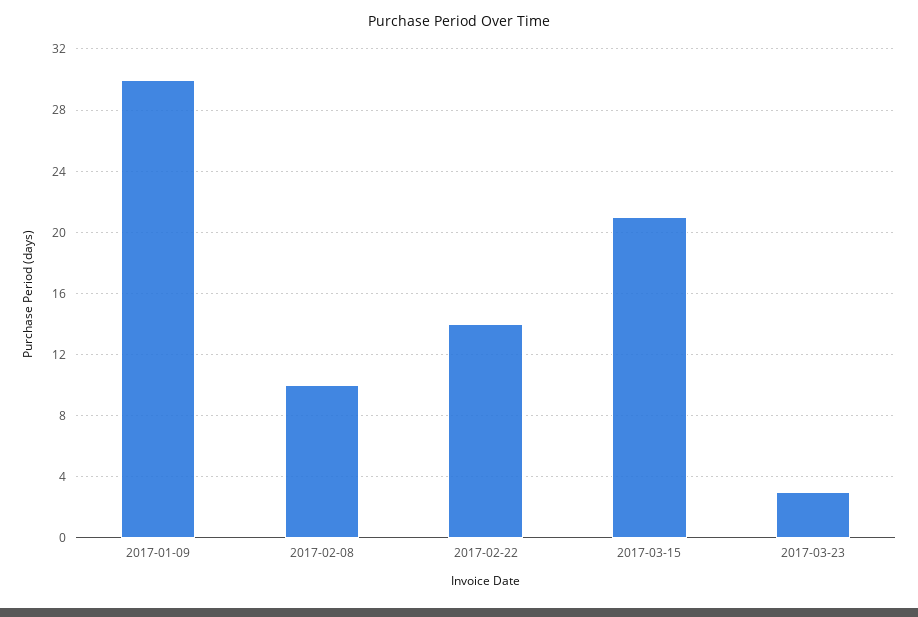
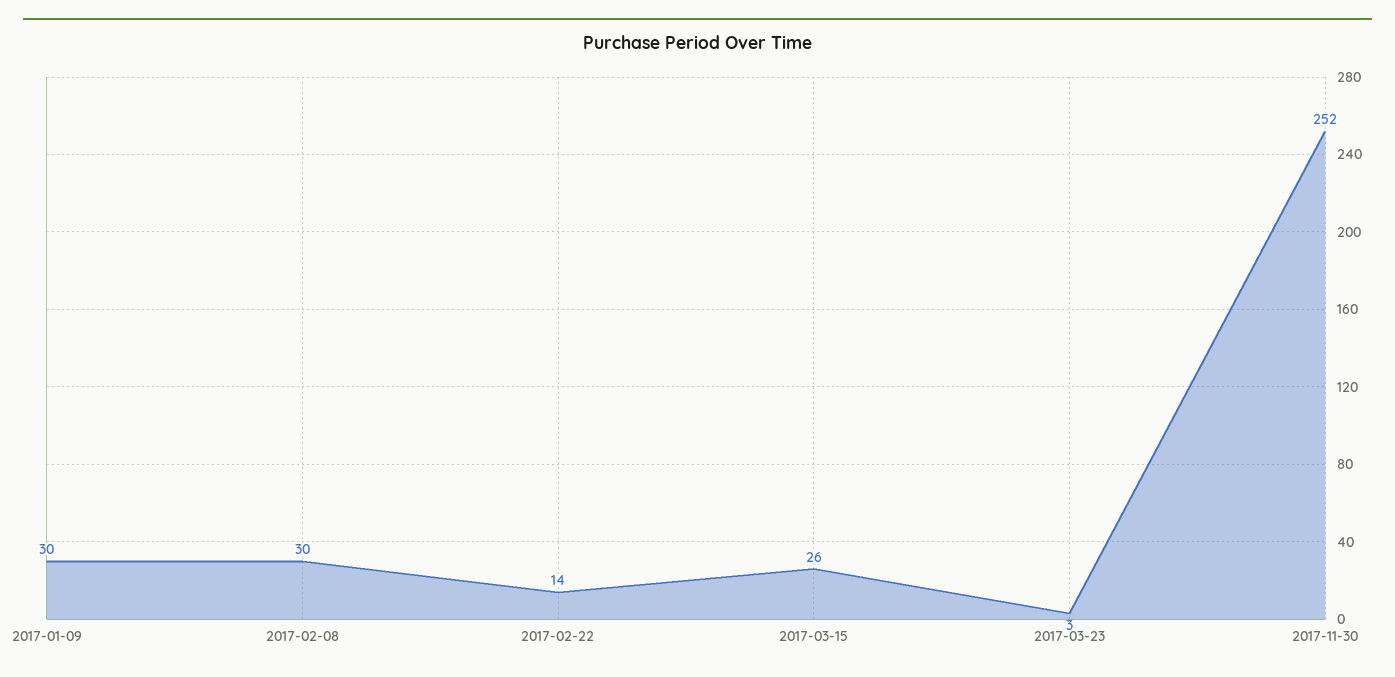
2017-02-08: 10 -> 30
2017-03-15: 21 -> 26
2017-11-30: none -> 252

